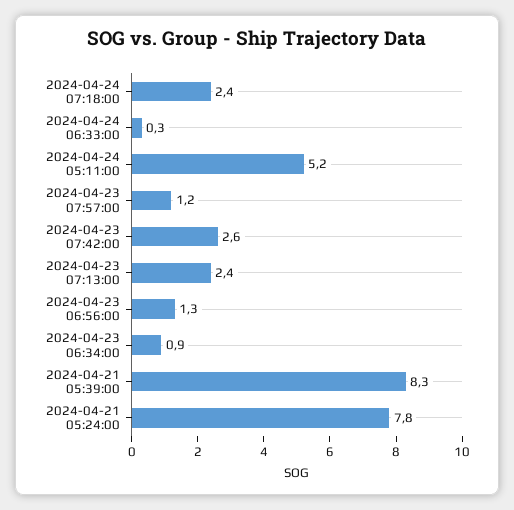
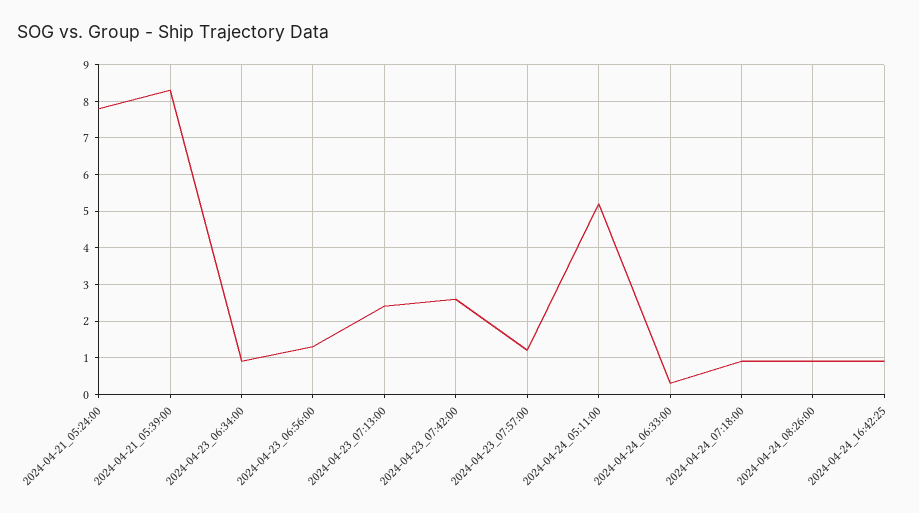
2024-04-24 07:18:00: 2.4 -> 1
2024-04-24_08:26:00: none -> 1
2024-04-24_16:42:25: none -> 1

